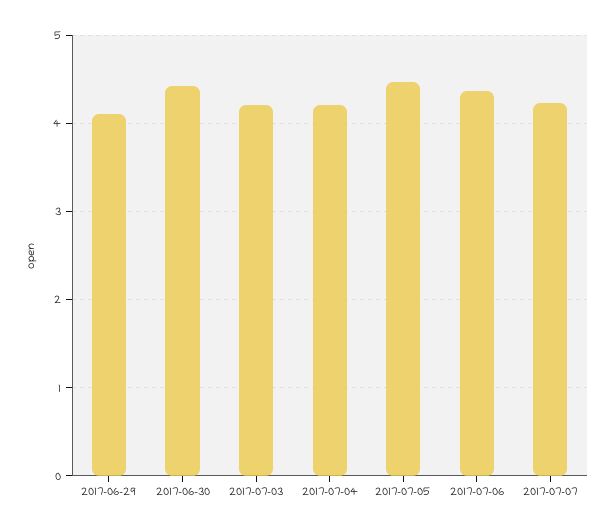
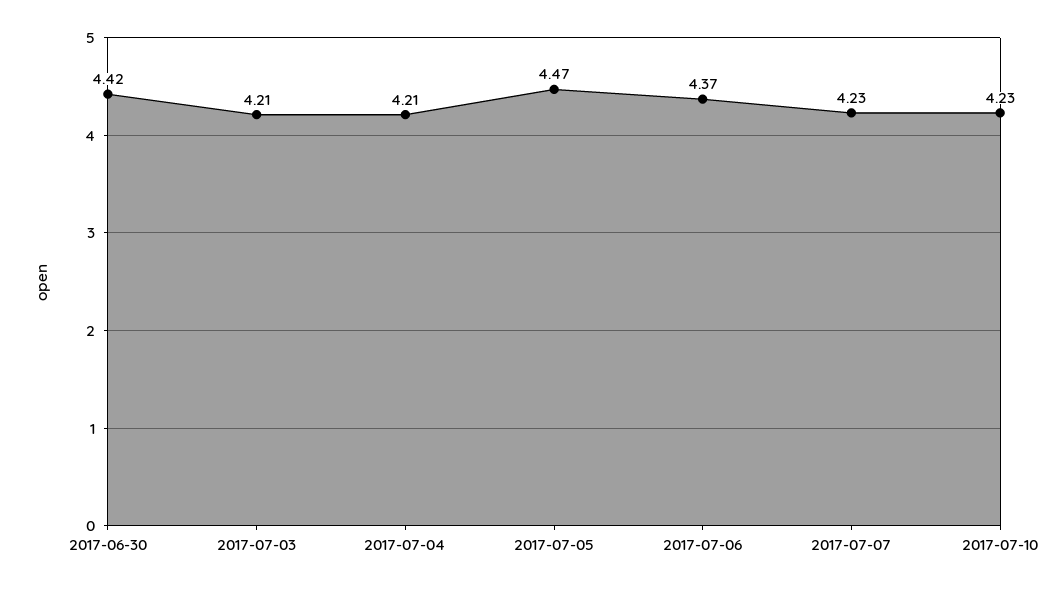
2017-06-29: 4.1 -> none
2017-07-10: none -> 4.23

